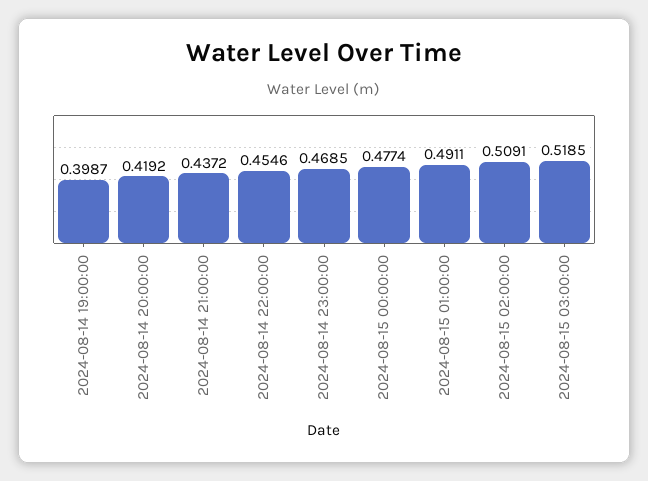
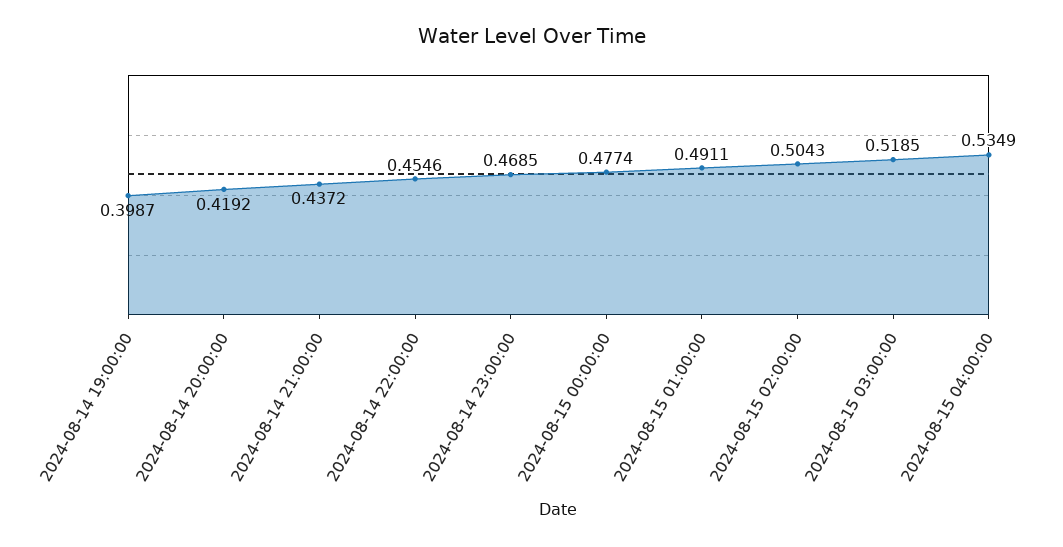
2024-08-15 02:00:00: 0.5091 -> 0.5043
2024-08-15 04:00:00: none -> 0.5349

